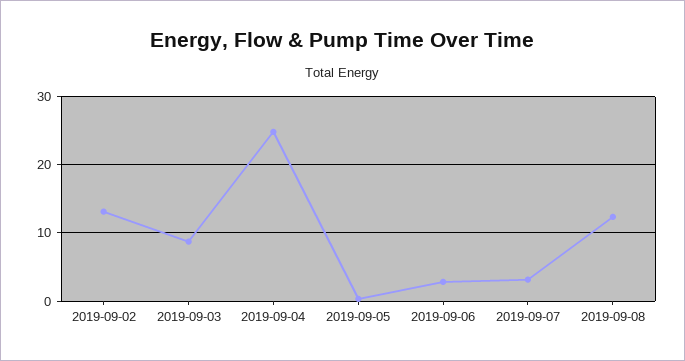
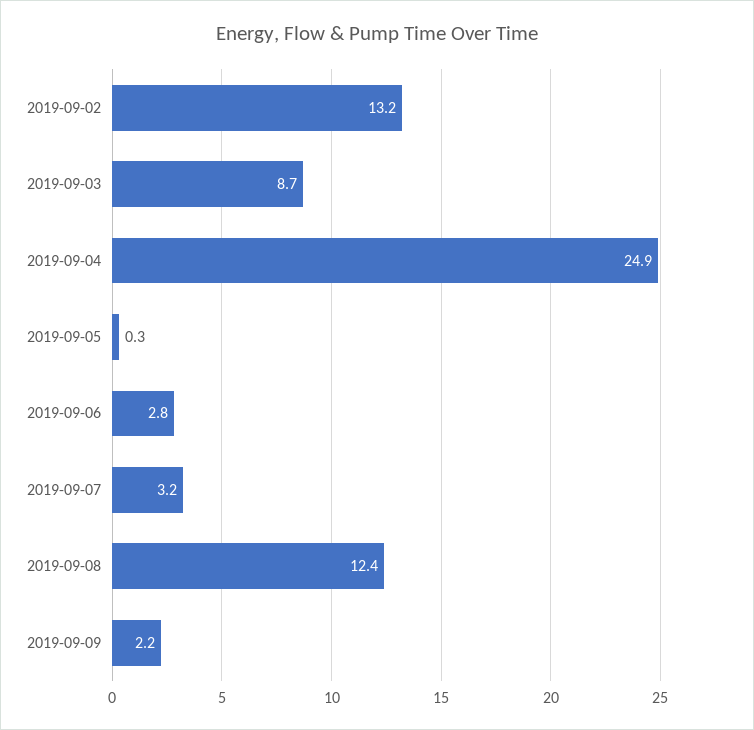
2019-09-09: none -> 2.2

